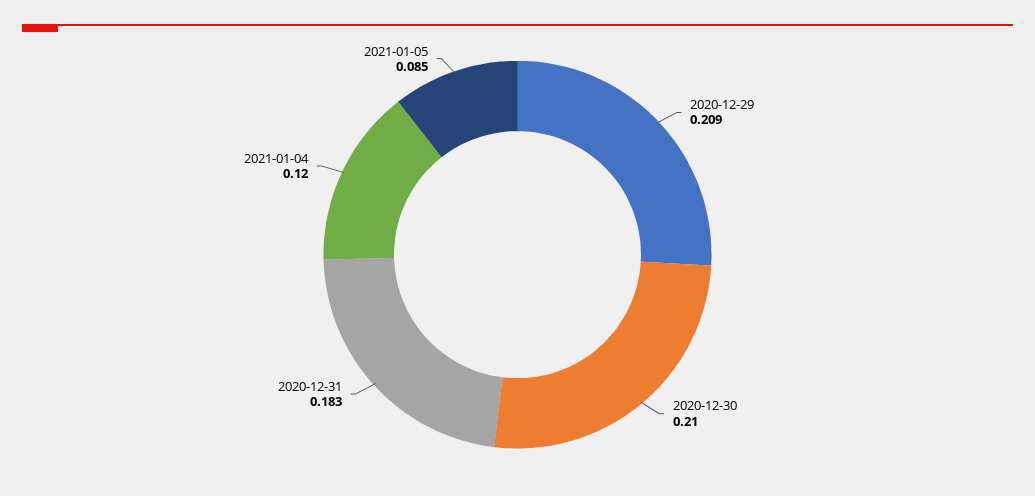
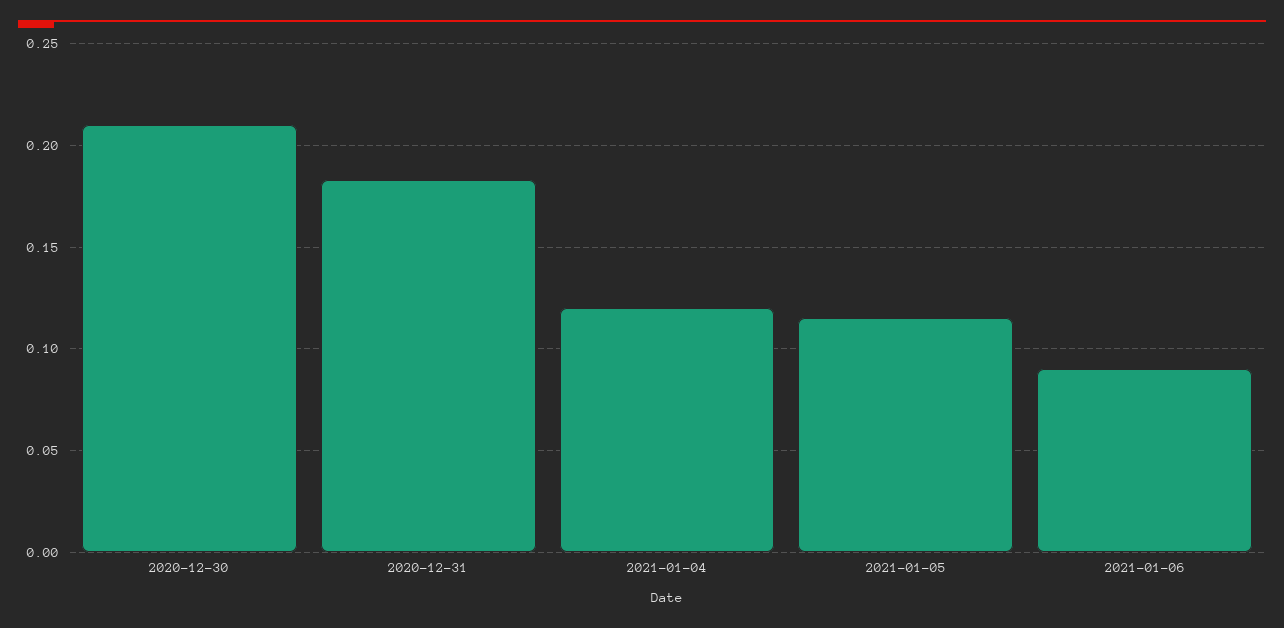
2020-12-29: 0.209 -> none
2021-01-05: 0.085 -> 0.115
2021-01-06: none -> 0.09

